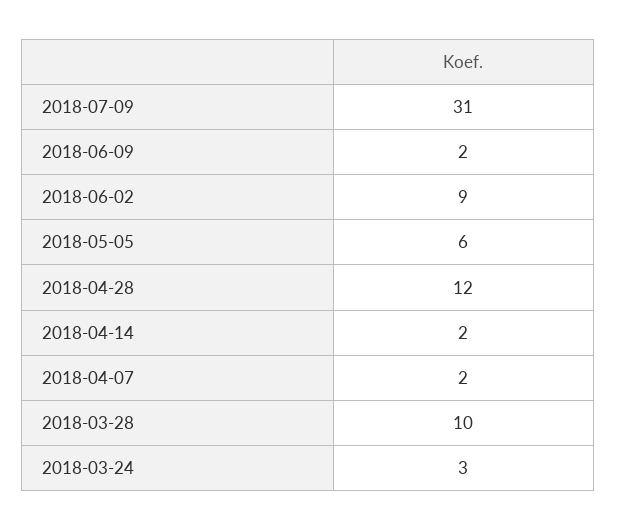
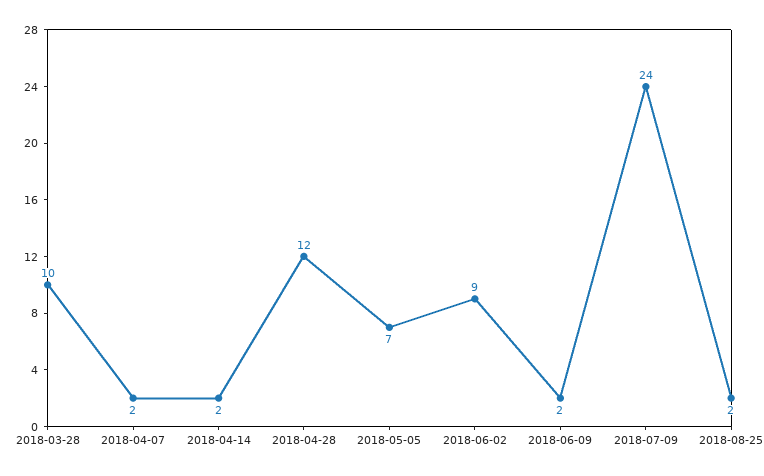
2018-07-09: 31 -> 24
2018-05-05: 6 -> 7
2018-03-24: 3 -> none
2018-08-25: none -> 2

